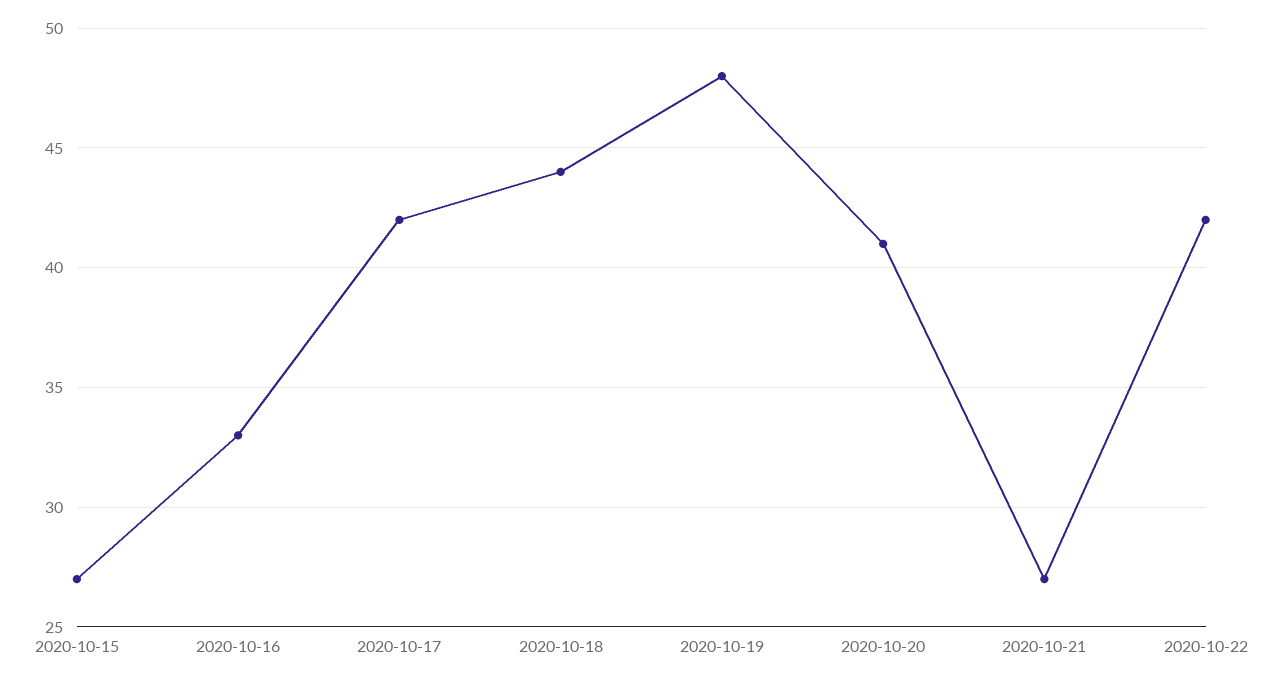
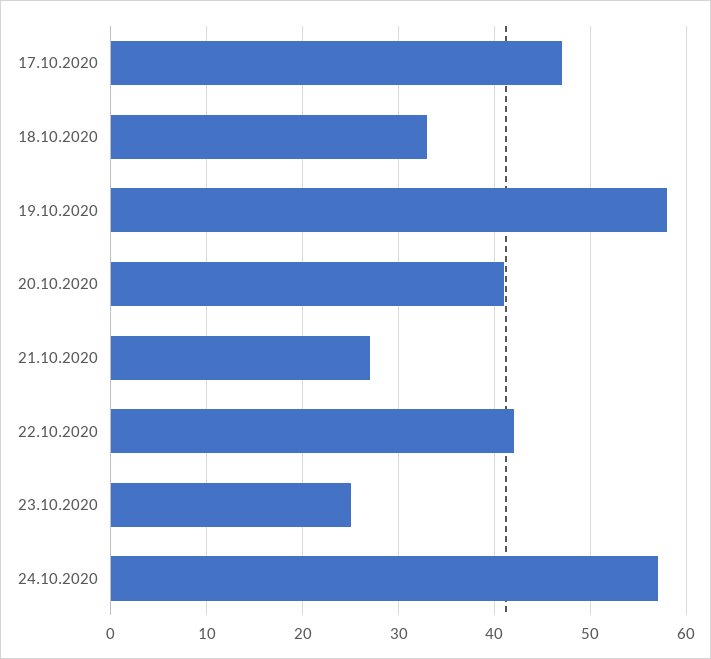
2020-10-15: 27 -> none
2020-10-16: 33 -> none
2020-10-17: 42 -> 47
2020-10-18: 44 -> 33
2020-10-19: 48 -> 58
23.10.2020: none -> 25
24.10.2020: none -> 57

